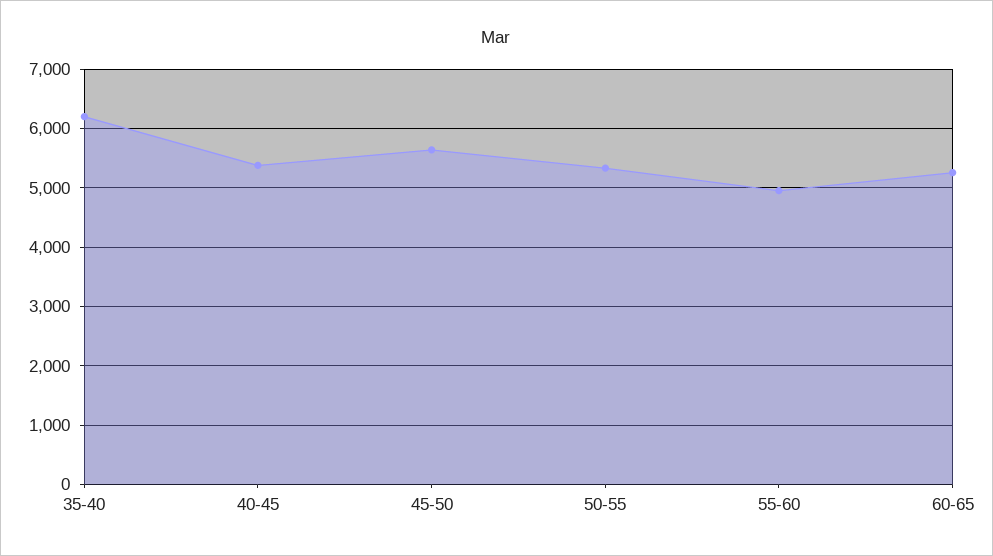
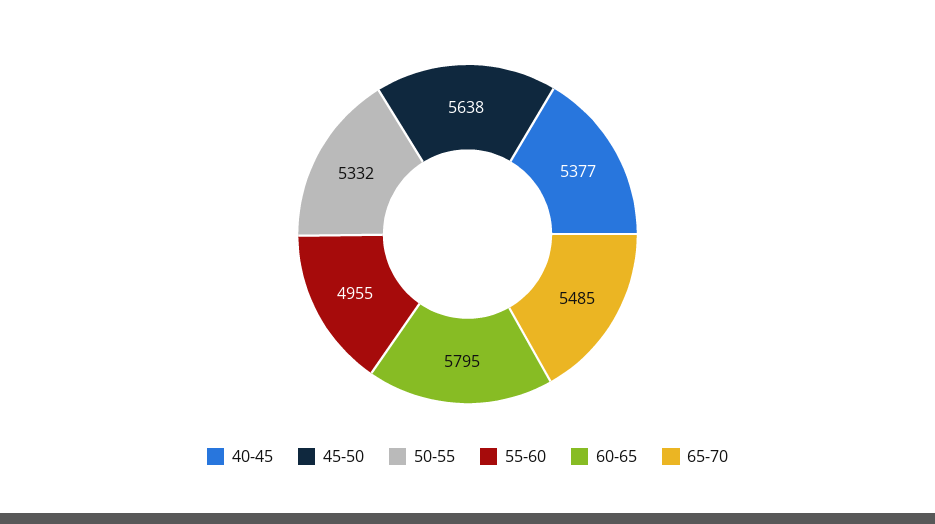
35-40: 6200 -> none
60-65: 5200 -> 5795
65-70: none -> 5485

